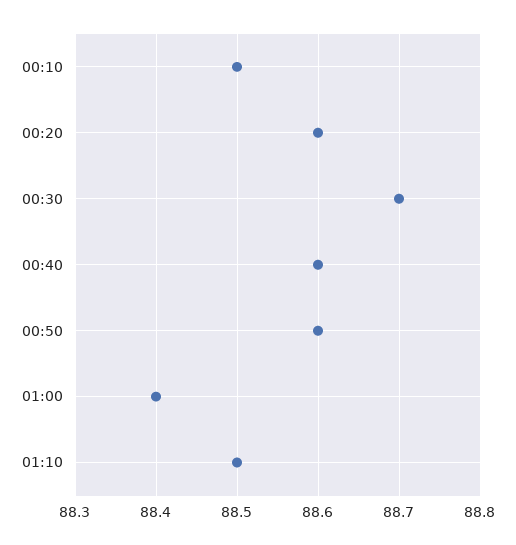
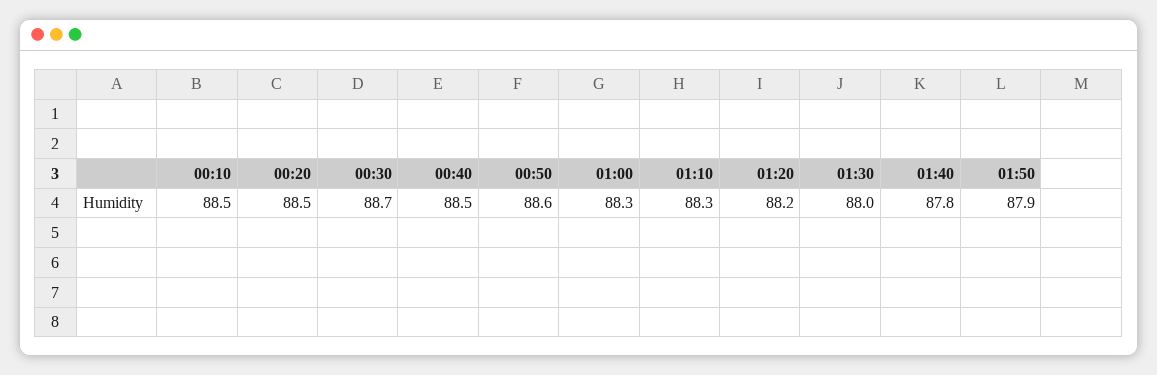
00:20: 88.6 -> 88.5
00:40: 88.6 -> 88.5
01:00: 88.4 -> 88.3
01:10: 88.5 -> 88.3
01:20: none -> 88.2
01:30: none -> 88
01:40: none -> 87.8
01:50: none -> 87.9

